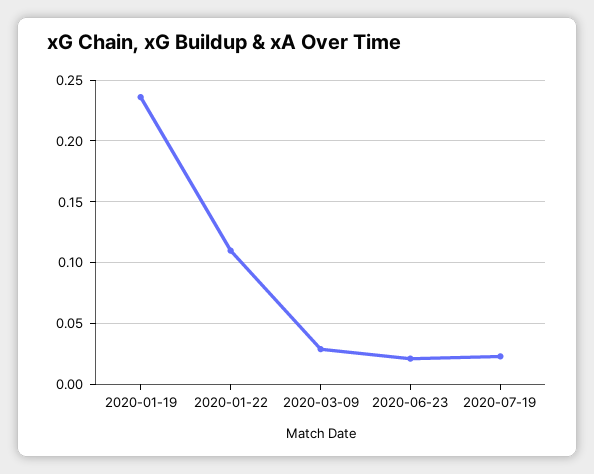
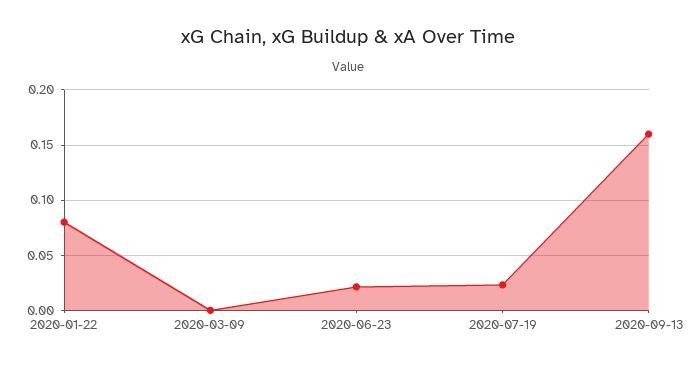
2020-01-19: 0.235 -> none
2020-01-22: 0.11 -> 0.08
2020-03-09: 0.03 -> 0
2020-09-13: none -> 0.16

